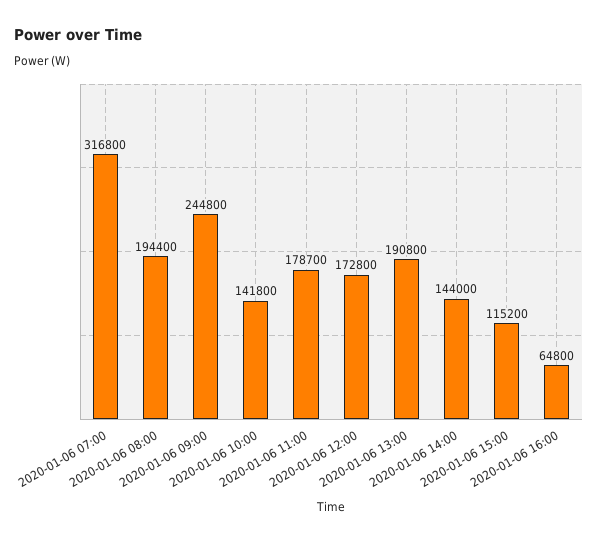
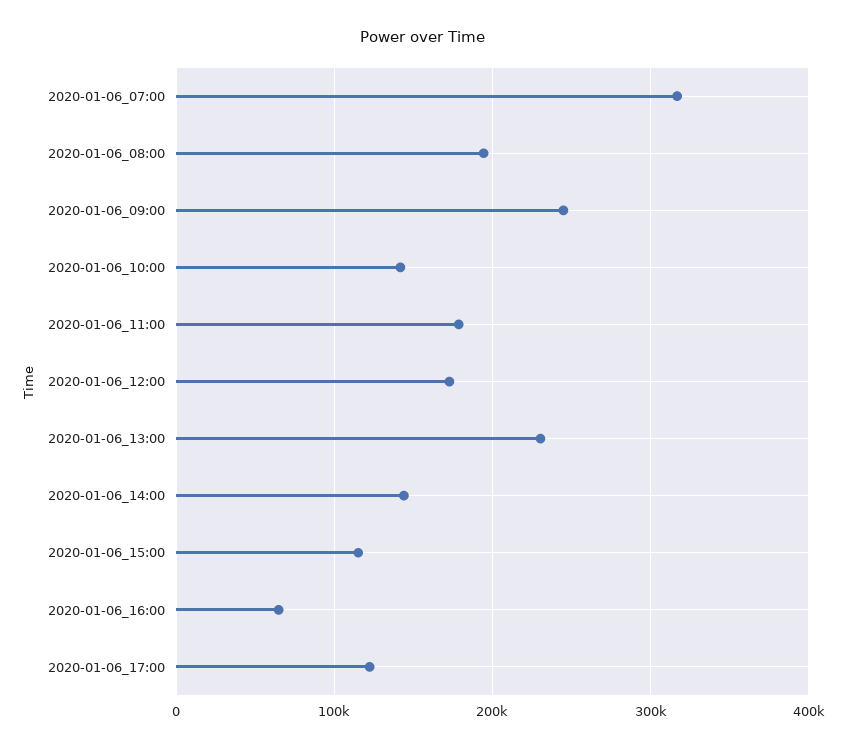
2020-01-06 13:00: 190800 -> 230000
2020-01-06_17:00: none -> 120000

